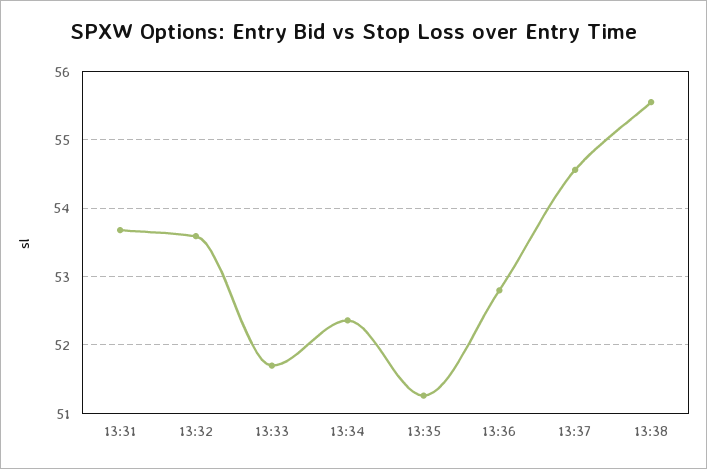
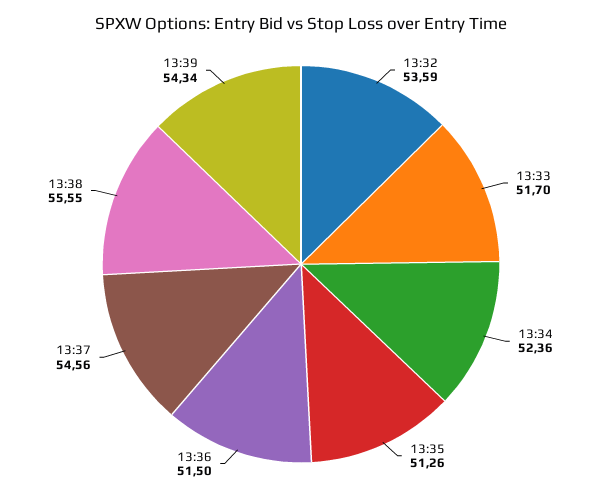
13:31: 53.7 -> none
13:36: 52.8 -> 51.5
13:39: none -> 54.34

